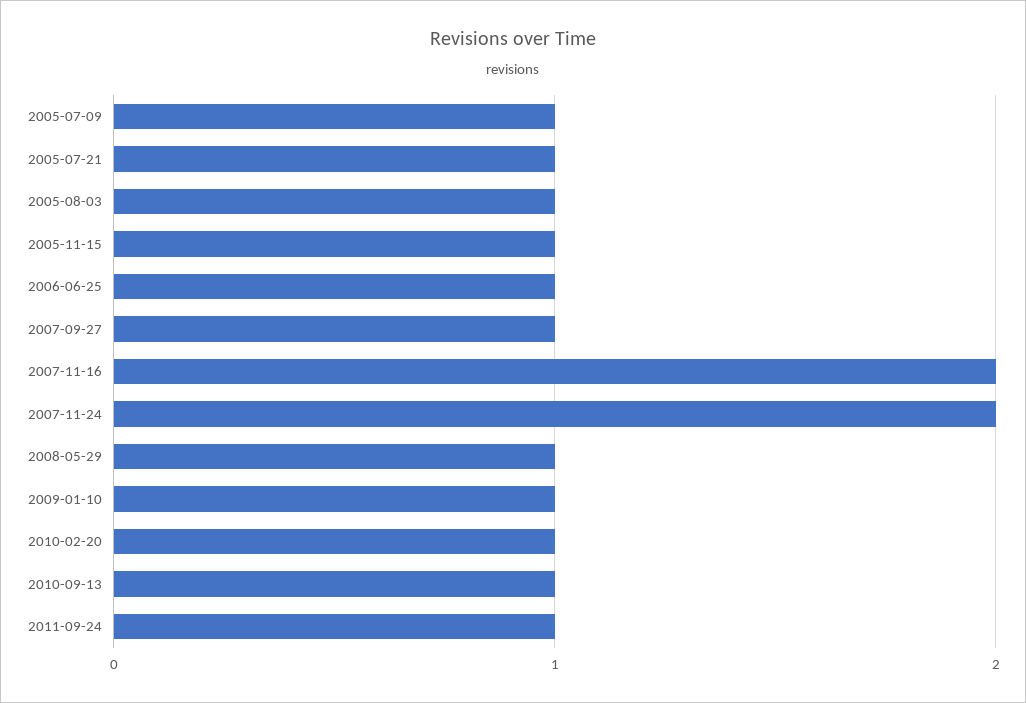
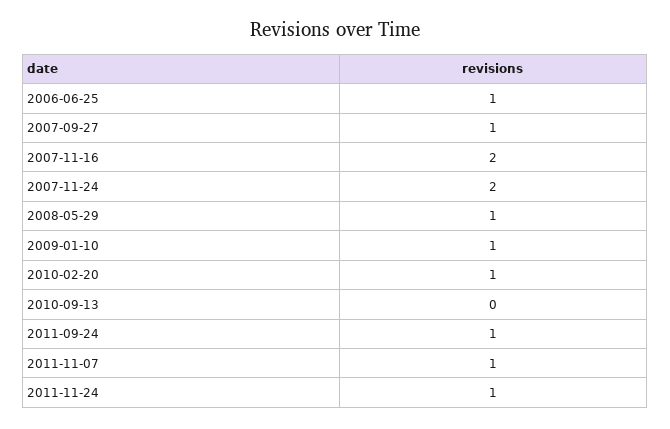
2005-07-09: 1 -> none
2005-07-21: 1 -> none
2005-08-03: 1 -> none
2005-11-15: 1 -> none
2010-09-13: 1 -> 0
2011-11-07: none -> 1
2011-11-24: none -> 1

